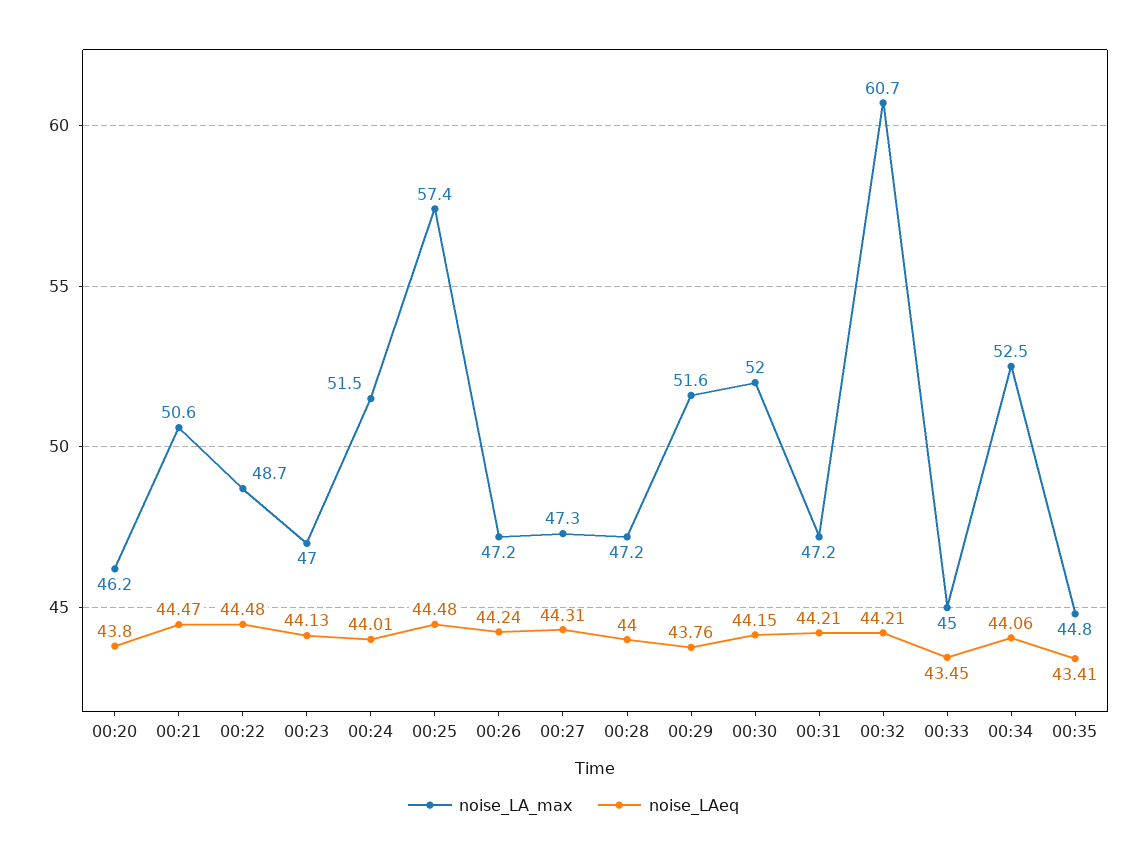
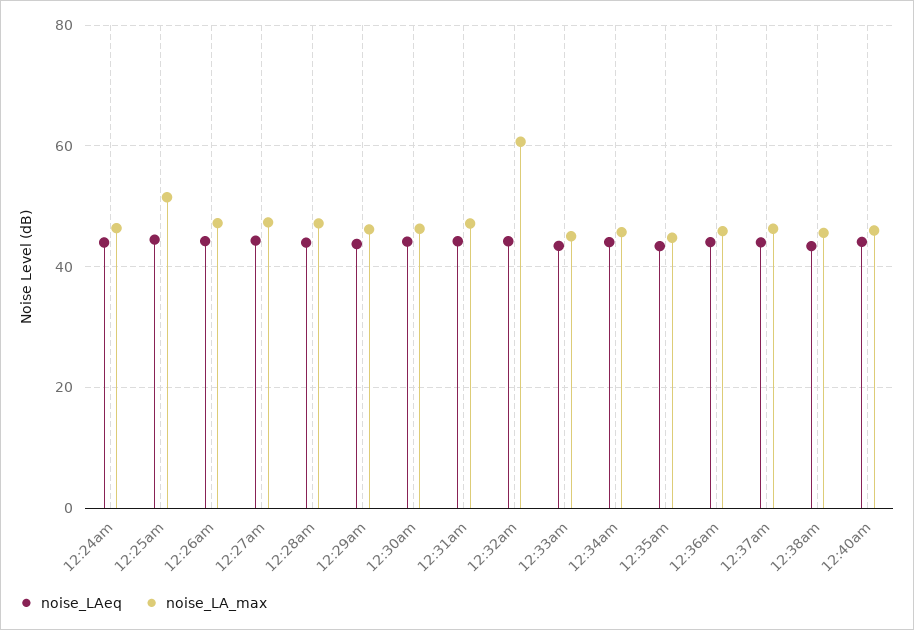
noise_LA_max, 00:20: 46.2 -> none
noise_LAeq, 00:20: 43.8 -> none
noise_LA_max, 00:21: 50.6 -> none
noise_LAeq, 00:21: 44.47 -> none
noise_LA_max, 00:22: 48.7 -> none
noise_LAeq, 00:22: 44.48 -> none
noise_LA_max, 00:23: 47 -> none
noise_LAeq, 00:23: 44.13 -> none
noise_LA_max, 00:24: 51.5 -> 46
noise_LA_max, 00:25: 57.4 -> 52
noise_LA_max, 00:29: 51.6 -> 46
noise_LA_max, 00:30: 52 -> 46
noise_LA_max, 00:34: 52.5 -> 46
noise_LAeq, 12:36am: none -> 44
noise_LA_max, 12:36am: none -> 46
noise_LAeq, 12:37am: none -> 44
noise_LA_max, 12:37am: none -> 46
noise_LAeq, 12:38am: none -> 44
noise_LA_max, 12:38am: none -> 46
noise_LAeq, 12:40am: none -> 44
noise_LA_max, 12:40am: none -> 46

